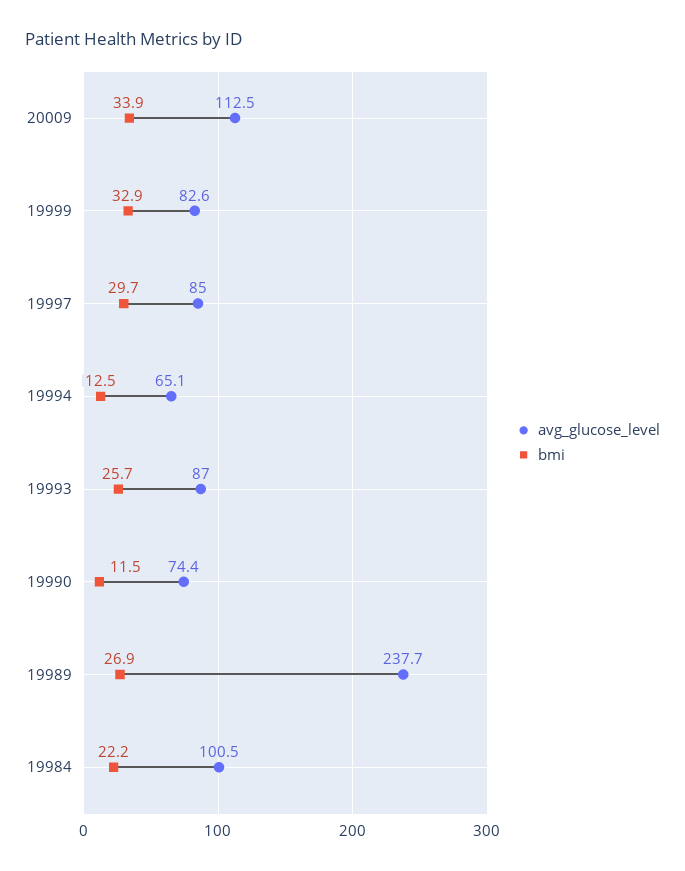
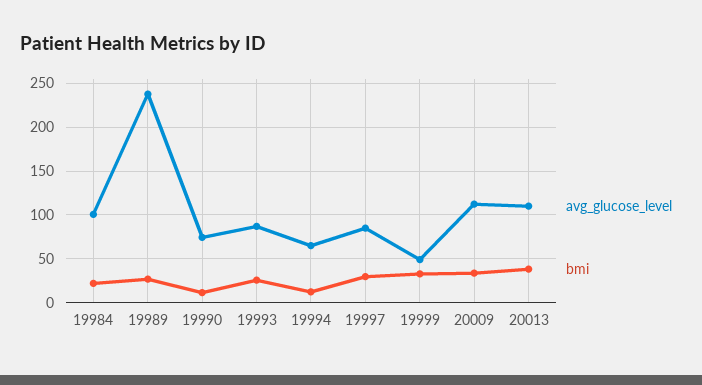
avg_glucose_level, 19999: 82.6 -> 50
avg_glucose_level, 20013: none -> 110
bmi, 20013: none -> 40

